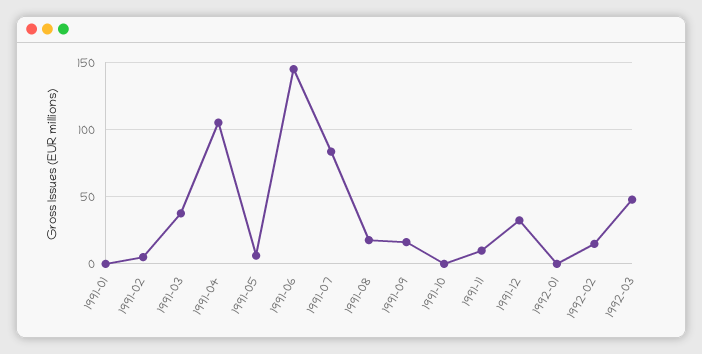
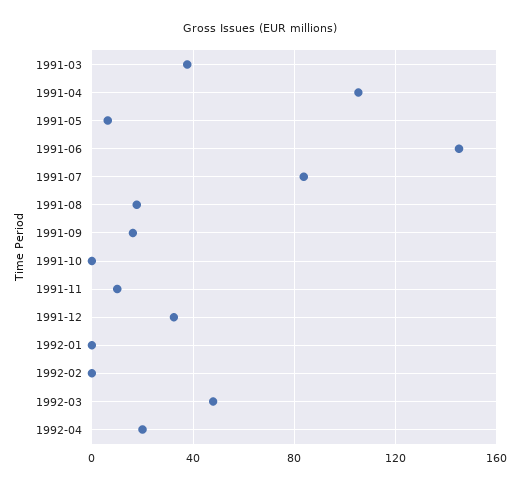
1991-01: 0 -> none
1991-02: 5 -> none
1992-02: 15 -> 0
1992-04: none -> 20

